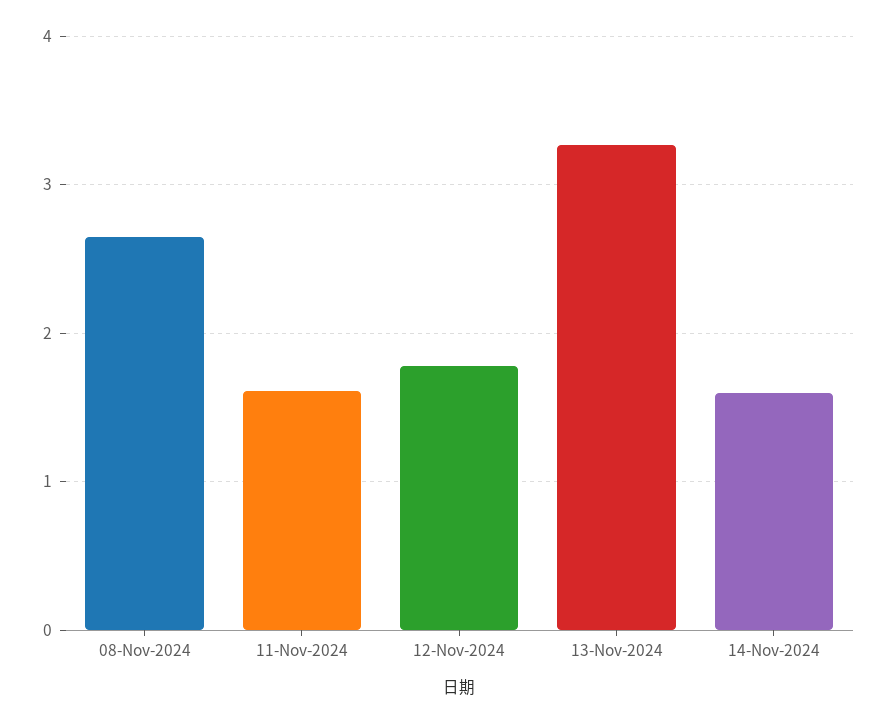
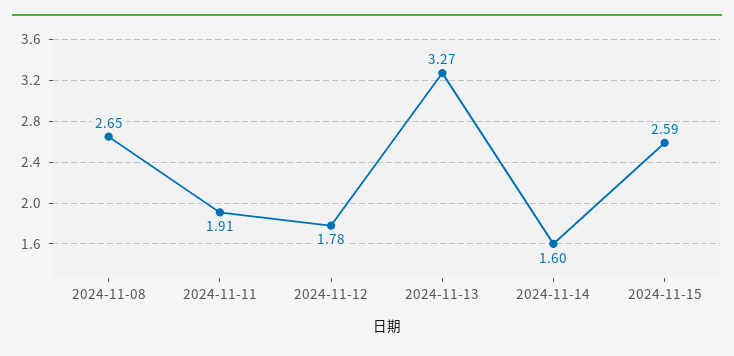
11-Nov-2024: 1.6 -> 1.91
2024-11-15: none -> 2.59

